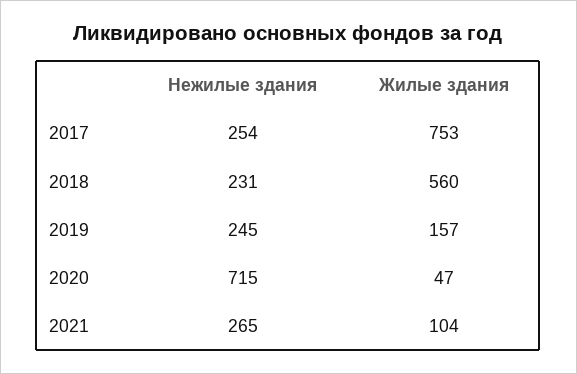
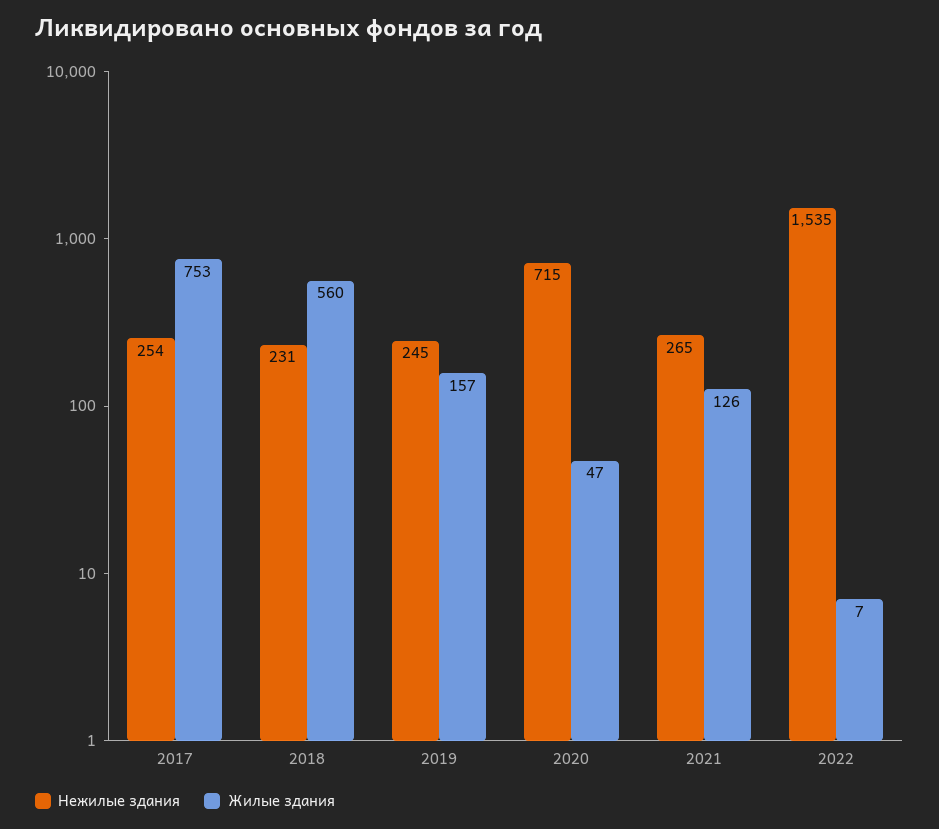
Жилые здания, 2021: 104 -> 126
Нежилые здания, 2022: none -> 1535
Жилые здания, 2022: none -> 7

